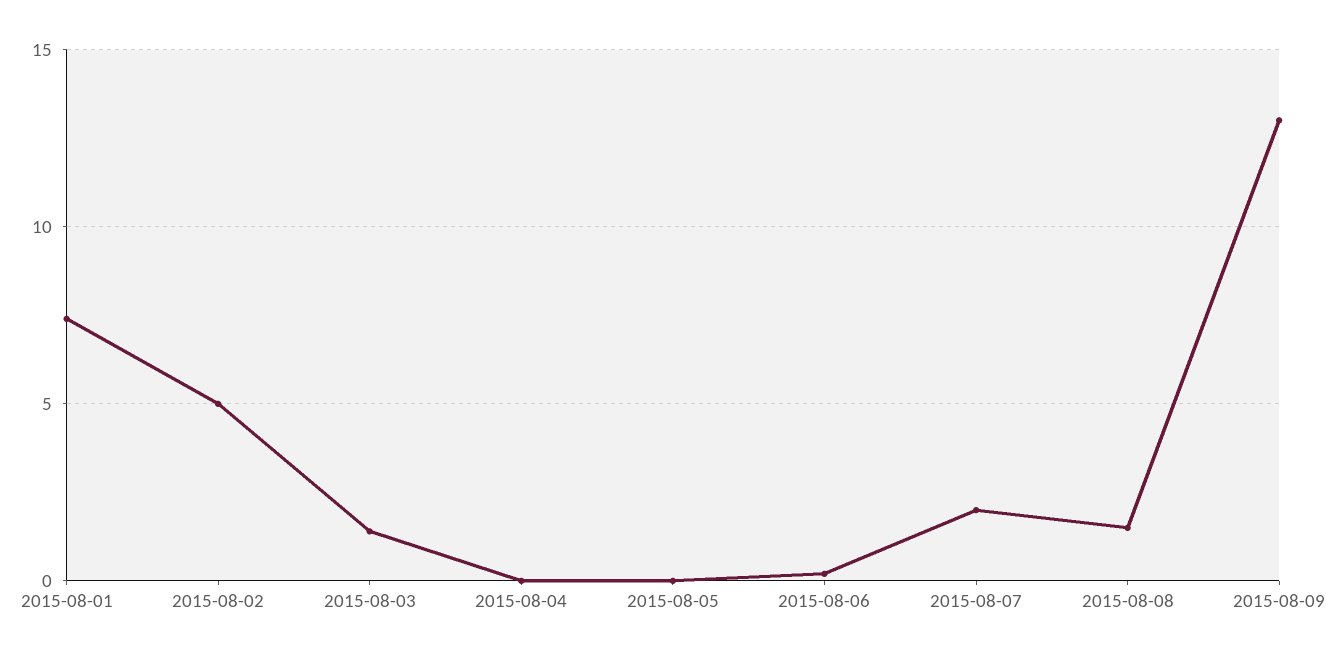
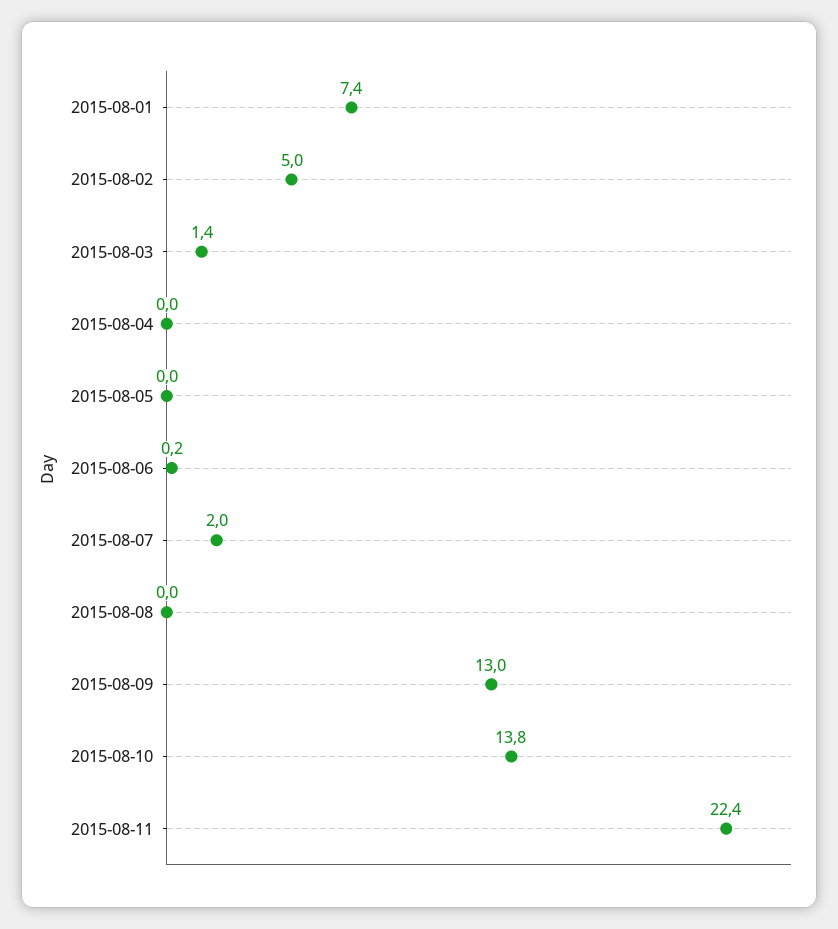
2015-08-08: 1.5 -> 0
2015-08-10: none -> 13.8
2015-08-11: none -> 22.4

